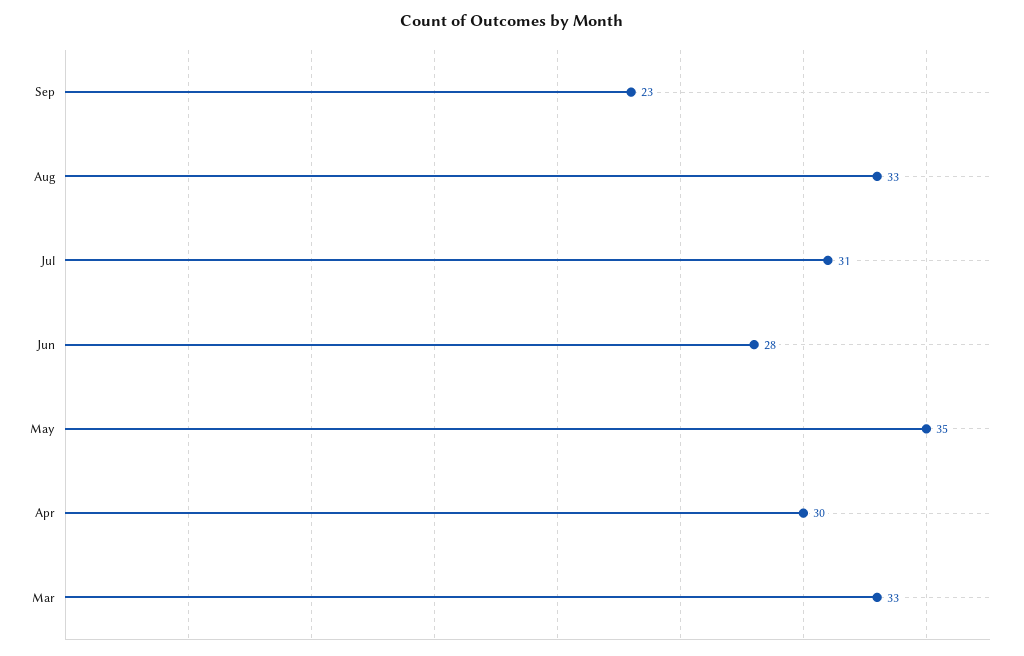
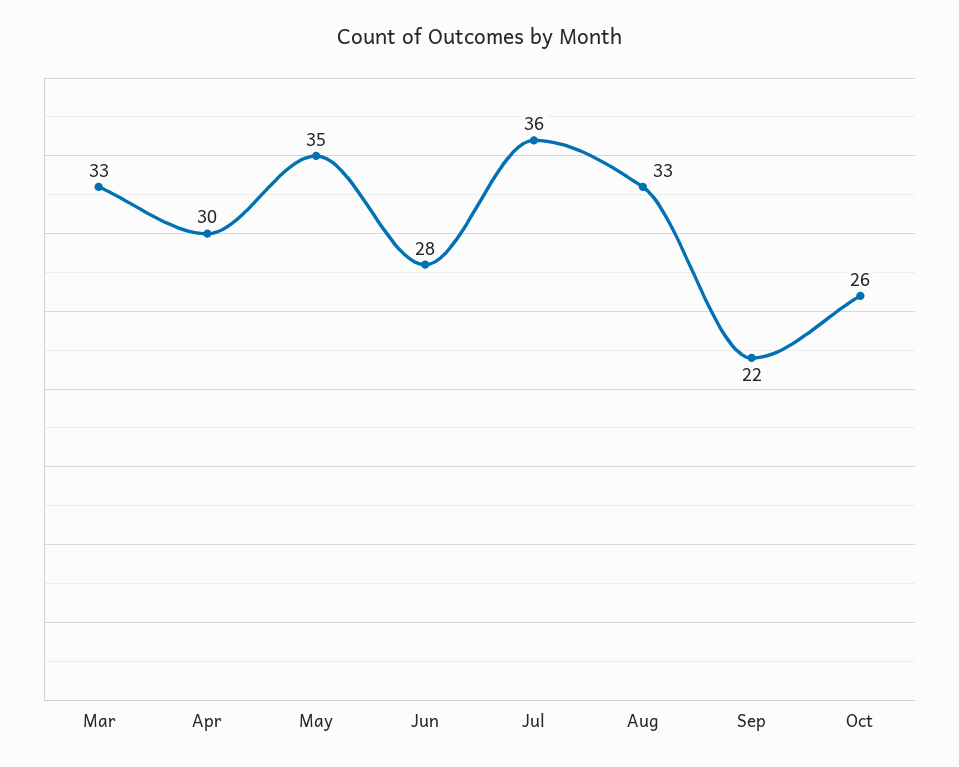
Sep: 23 -> 22
Jul: 31 -> 36
Oct: none -> 26

